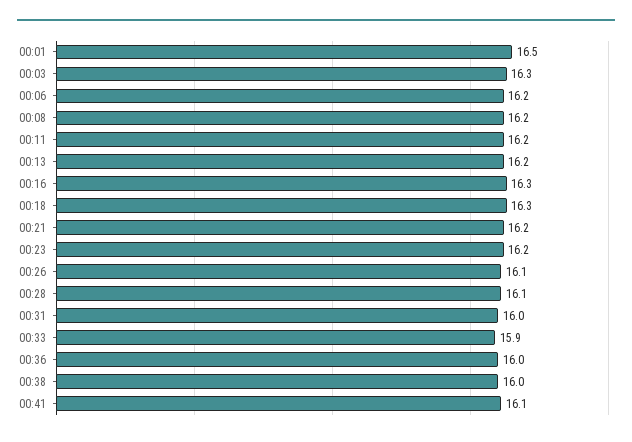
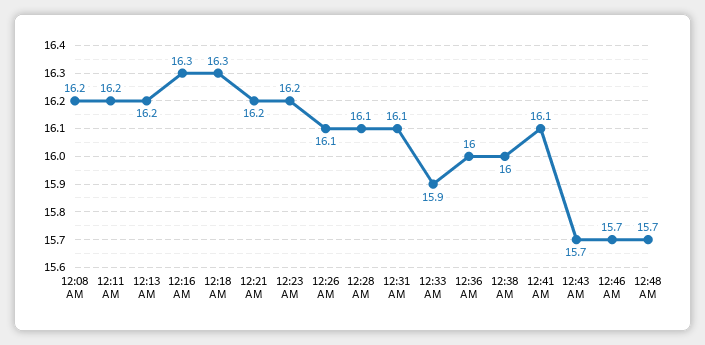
00:01: 16.5 -> none
00:03: 16.3 -> none
00:06: 16.2 -> none
00:31: 16 -> 16.1
12:43 AM: none -> 15.7
12:46 AM: none -> 15.7
12:48 AM: none -> 15.7

